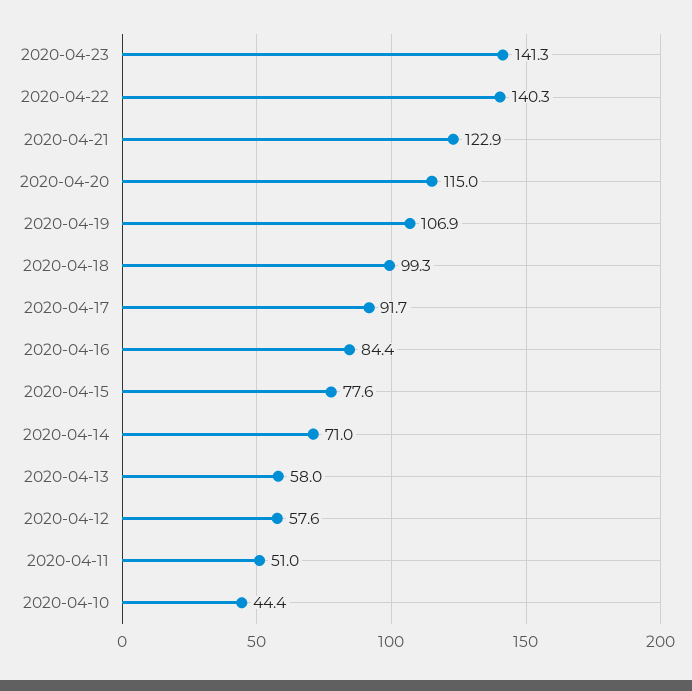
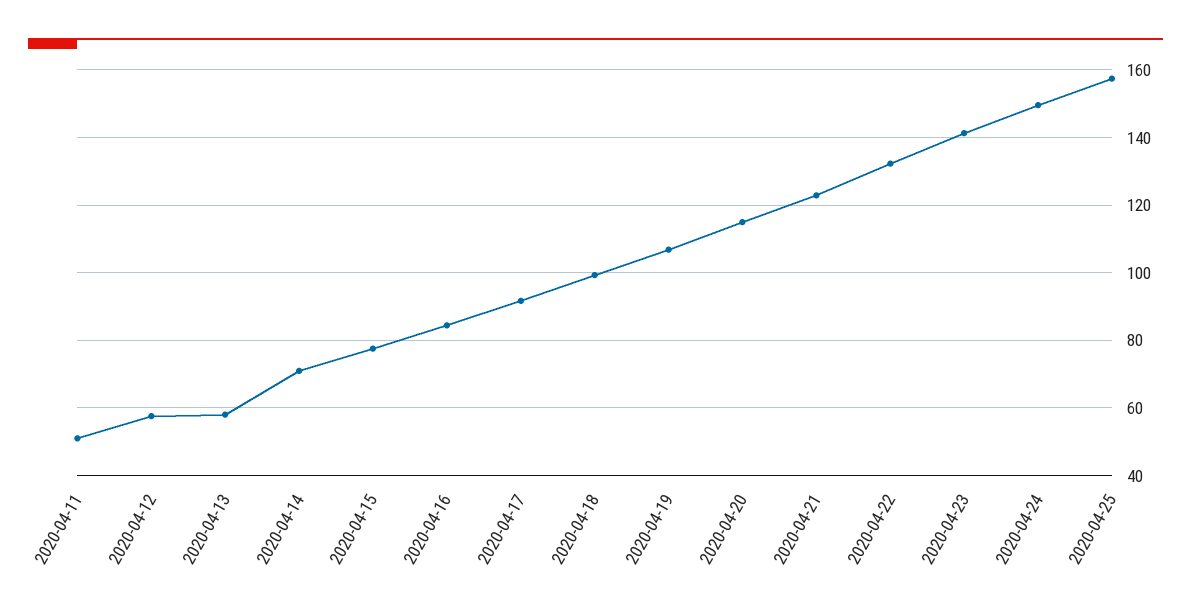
2020-04-22: 140.3 -> 132
2020-04-10: 44.4 -> none
2020-04-24: none -> 150
2020-04-25: none -> 158

